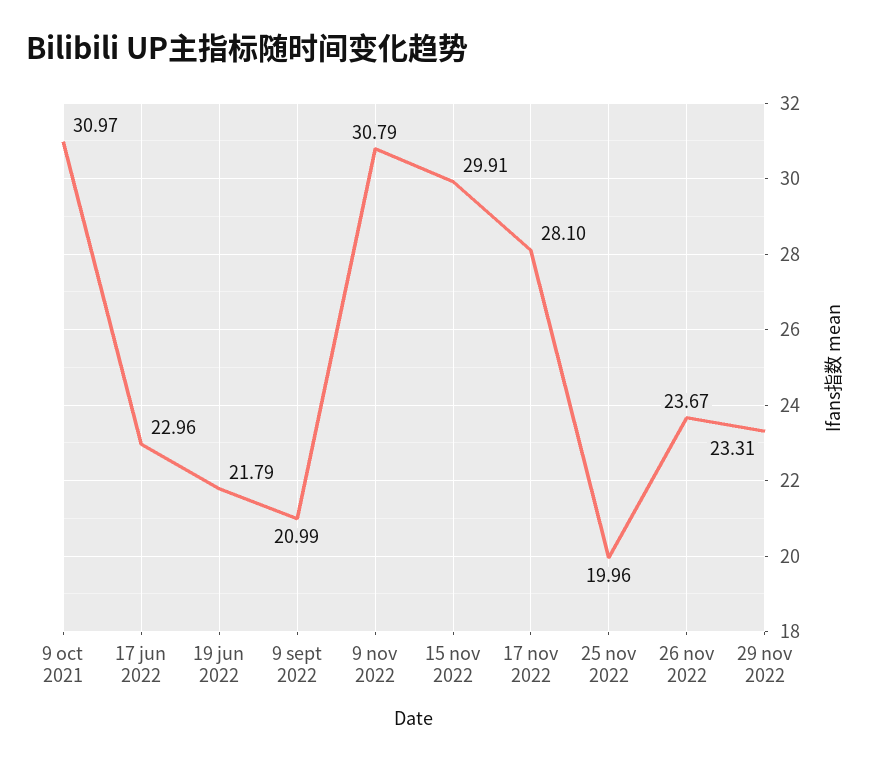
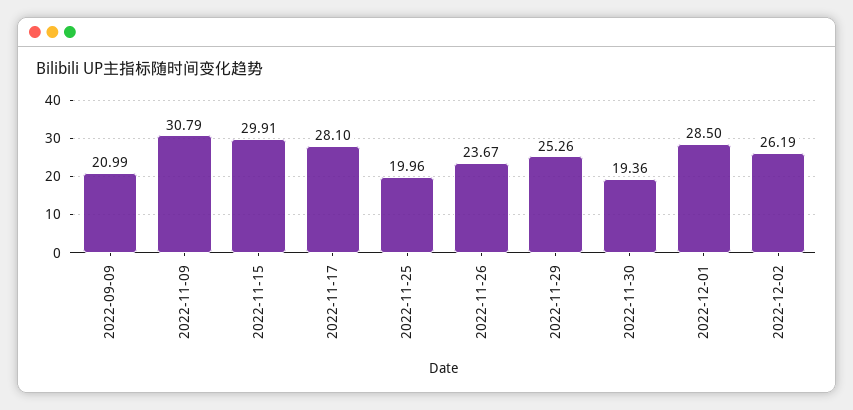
9 oct 2021: 30.97 -> none
17 jun 2022: 22.96 -> none
19 jun 2022: 21.79 -> none
29 nov 2022: 23.31 -> 25.26
2022-11-30: none -> 19.36
2022-12-01: none -> 28.5
2022-12-02: none -> 26.19

